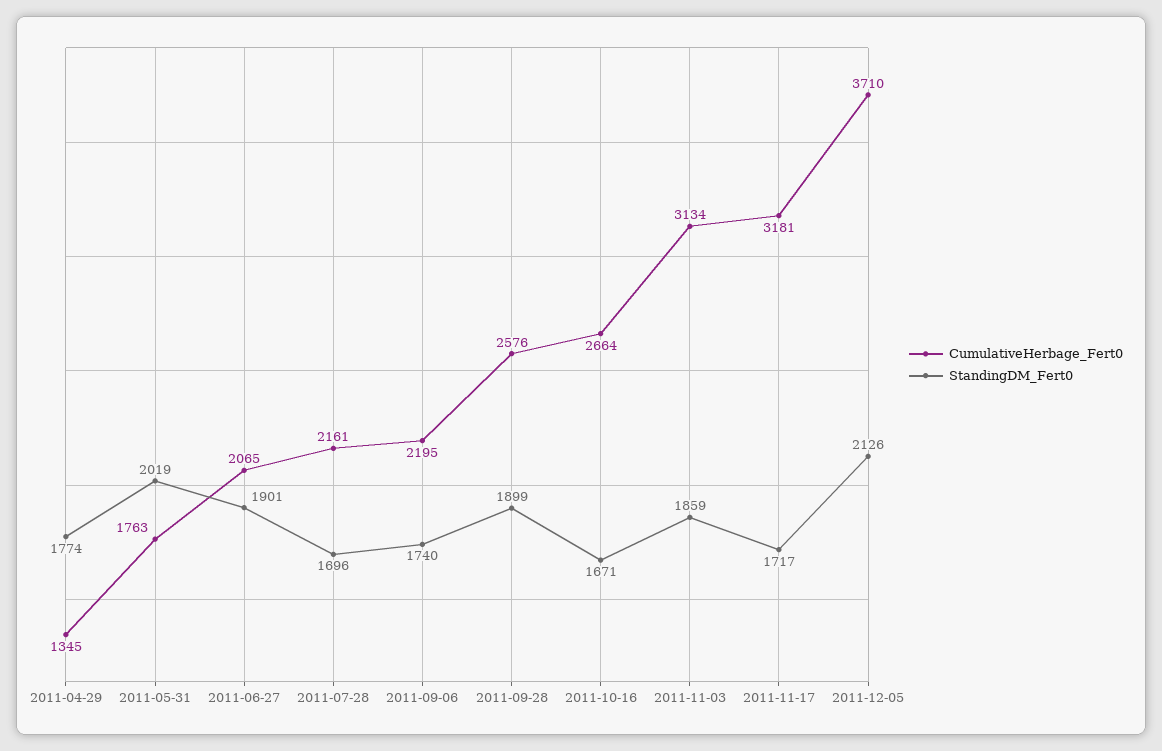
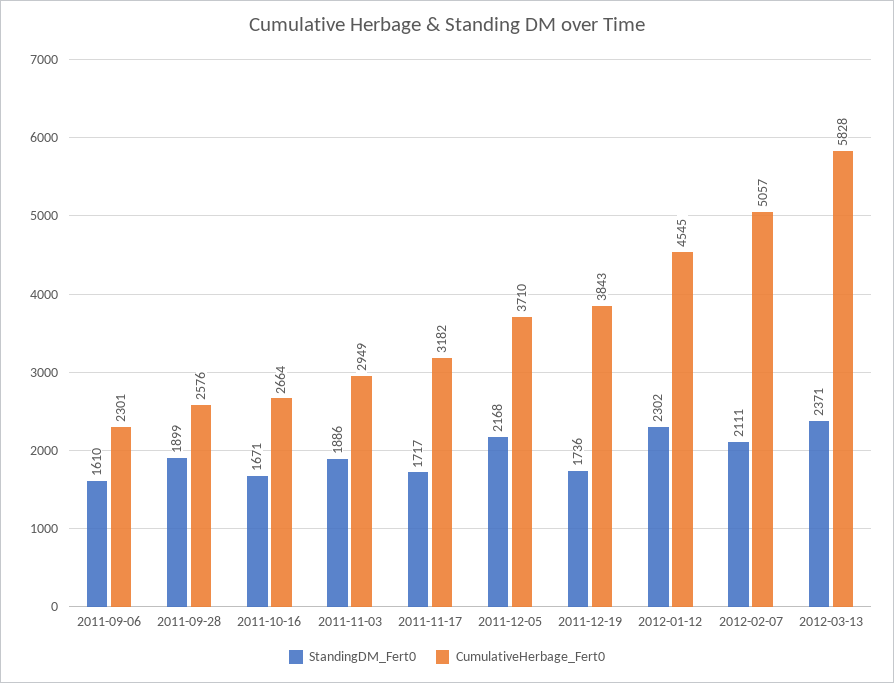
CumulativeHerbage_Fert0, 2011-04-29: 1345 -> none
StandingDM_Fert0, 2011-04-29: 1774 -> none
CumulativeHerbage_Fert0, 2011-05-31: 1763 -> none
StandingDM_Fert0, 2011-05-31: 2019 -> none
CumulativeHerbage_Fert0, 2011-06-27: 2065 -> none
StandingDM_Fert0, 2011-06-27: 1901 -> none
CumulativeHerbage_Fert0, 2011-07-28: 2161 -> none
StandingDM_Fert0, 2011-07-28: 1696 -> none
CumulativeHerbage_Fert0, 2011-09-06: 2195 -> 2301
StandingDM_Fert0, 2011-09-06: 1740 -> 1610
CumulativeHerbage_Fert0, 2011-11-03: 3134 -> 2949
StandingDM_Fert0, 2011-11-03: 1859 -> 1886
CumulativeHerbage_Fert0, 2011-11-17: 3181 -> 3182
StandingDM_Fert0, 2011-12-05: 2126 -> 2168
StandingDM_Fert0, 2011-12-19: none -> 1736
CumulativeHerbage_Fert0, 2011-12-19: none -> 3843
StandingDM_Fert0, 2012-01-12: none -> 2302
CumulativeHerbage_Fert0, 2012-01-12: none -> 4545
StandingDM_Fert0, 2012-02-07: none -> 2111
CumulativeHerbage_Fert0, 2012-02-07: none -> 5057
StandingDM_Fert0, 2012-03-13: none -> 2371
CumulativeHerbage_Fert0, 2012-03-13: none -> 5828

